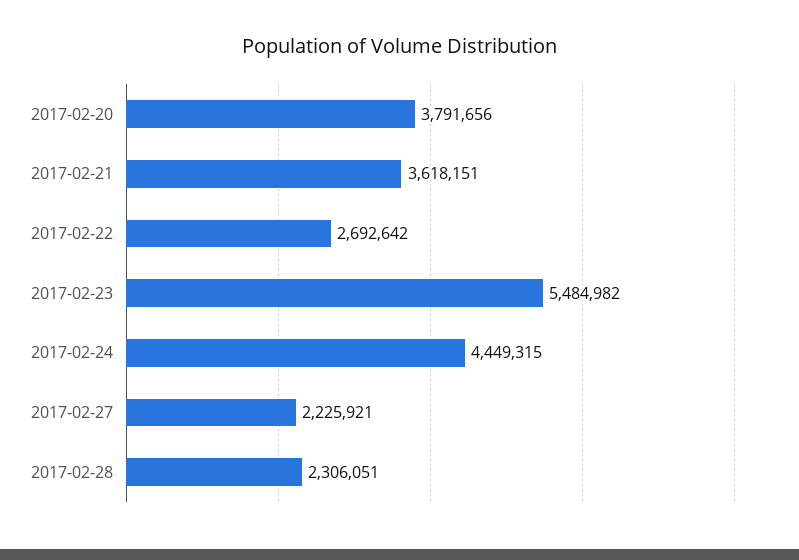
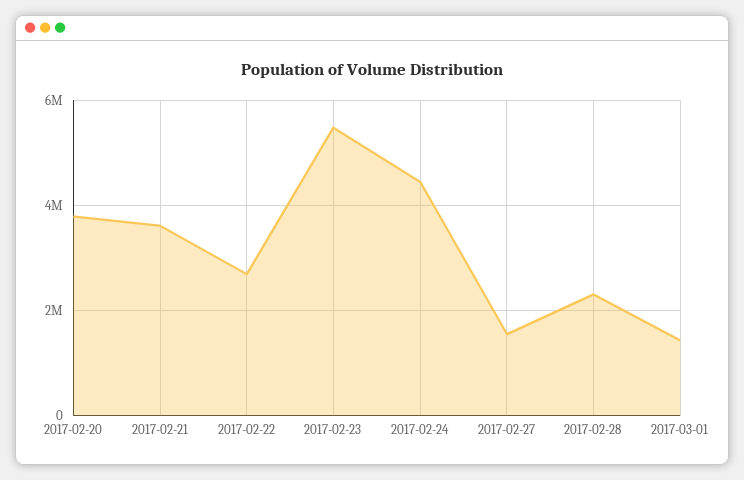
2017-02-27: 2225921 -> 1600000
2017-03-01: none -> 1400000

